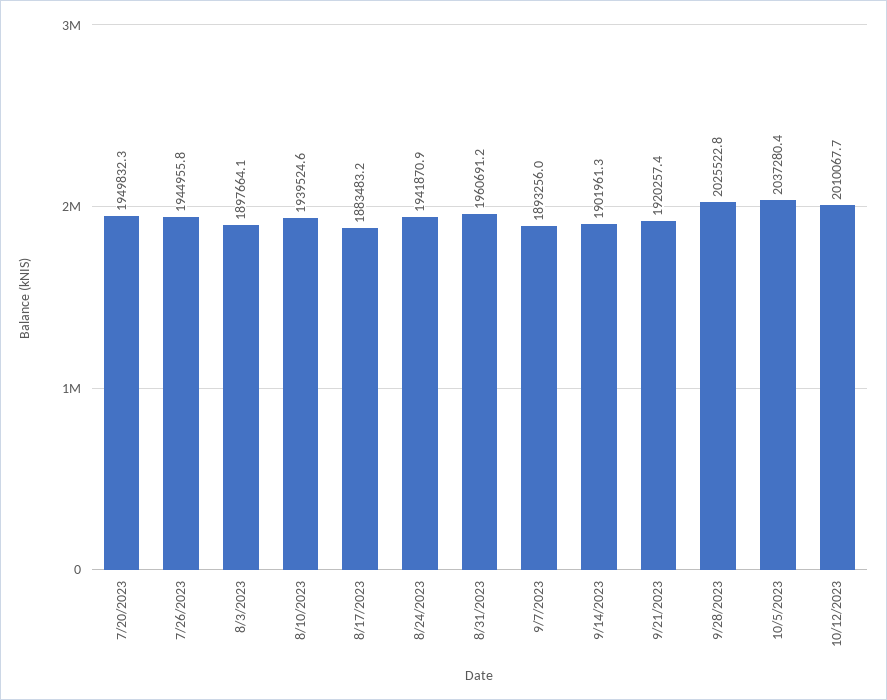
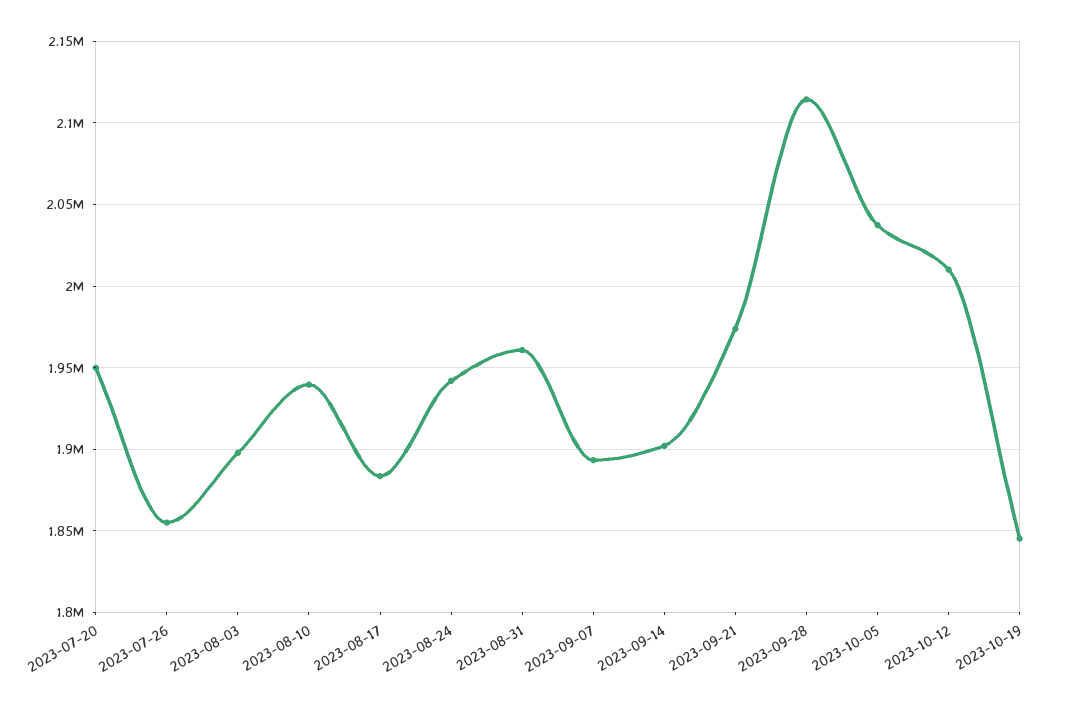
7/26/2023: 1944955.8 -> 1855000
9/21/2023: 1920257.4 -> 1975000
9/28/2023: 2025522.8 -> 2115000
2023-10-19: none -> 1845000

